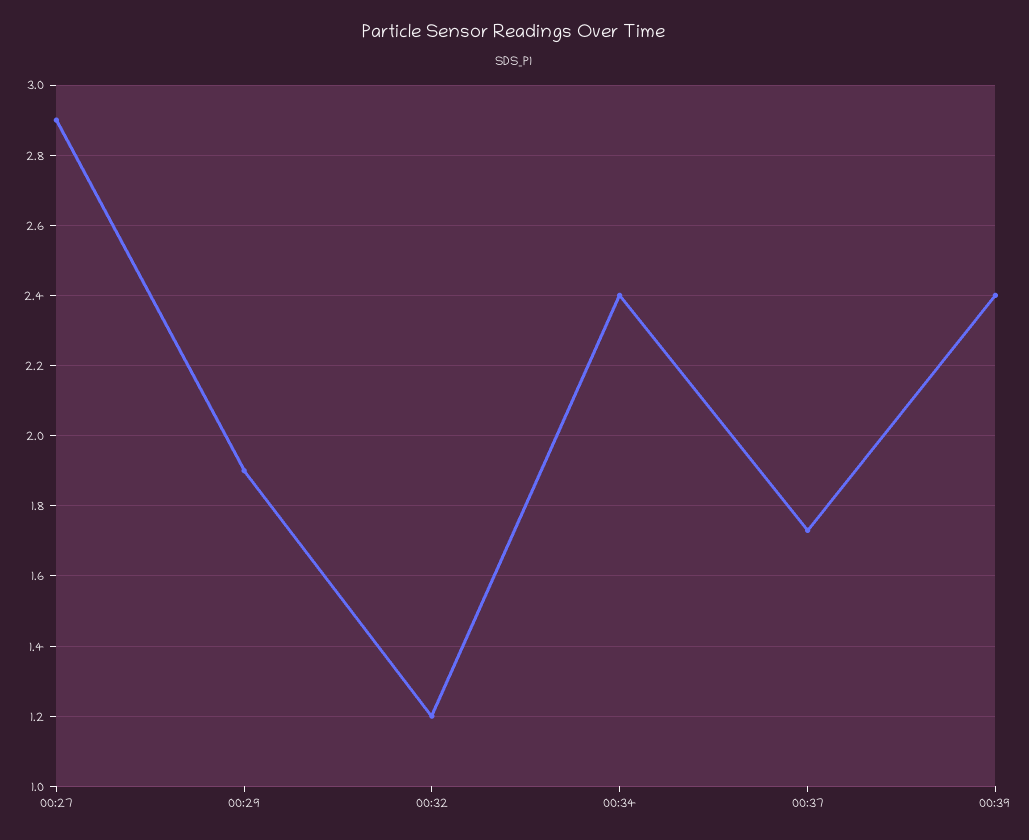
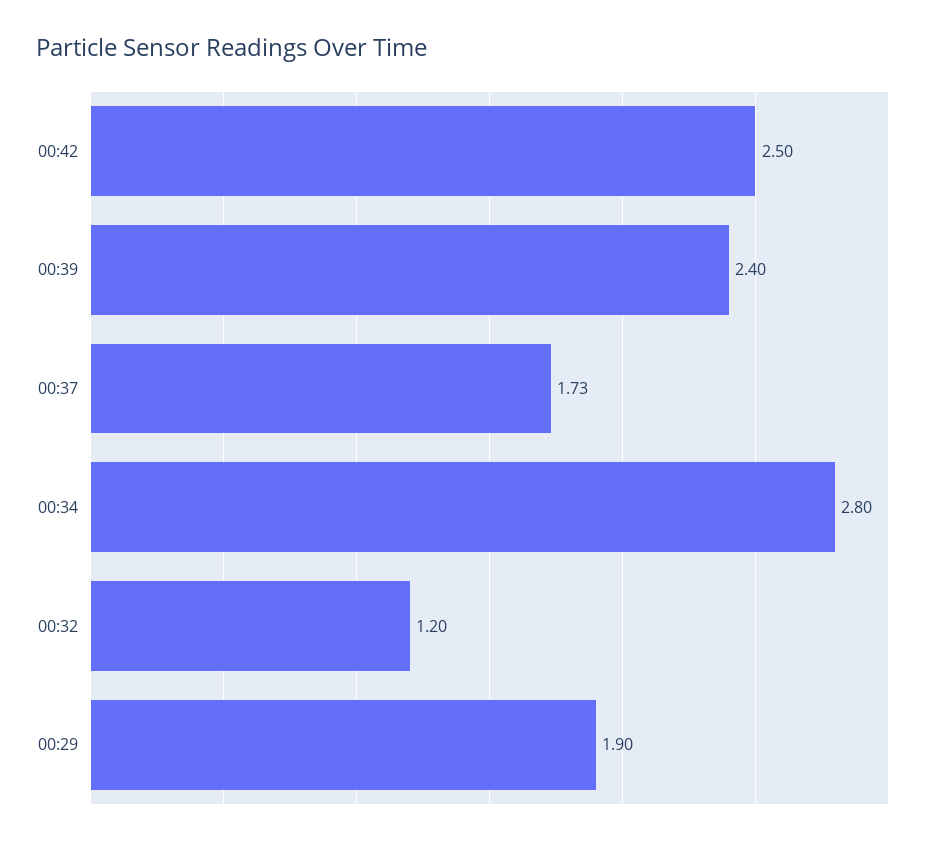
00:27: 2.9 -> none
00:34: 2.4 -> 2.8
00:42: none -> 2.5

